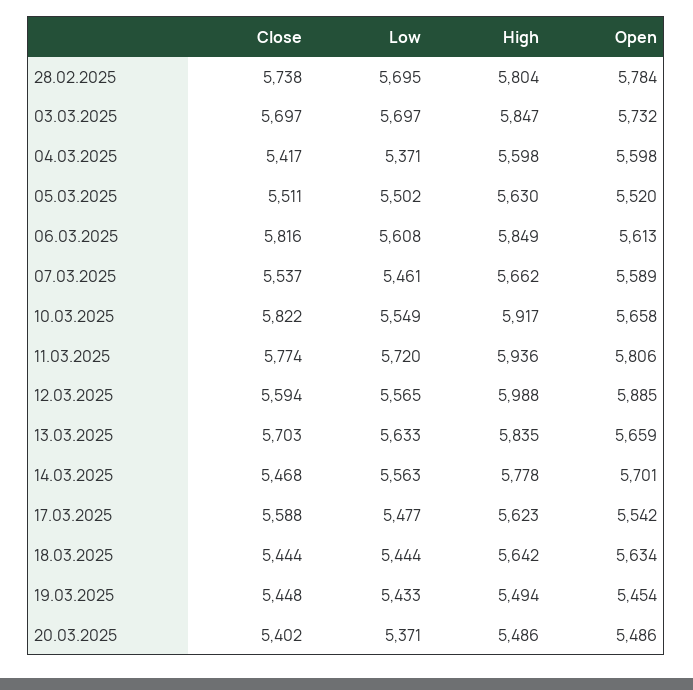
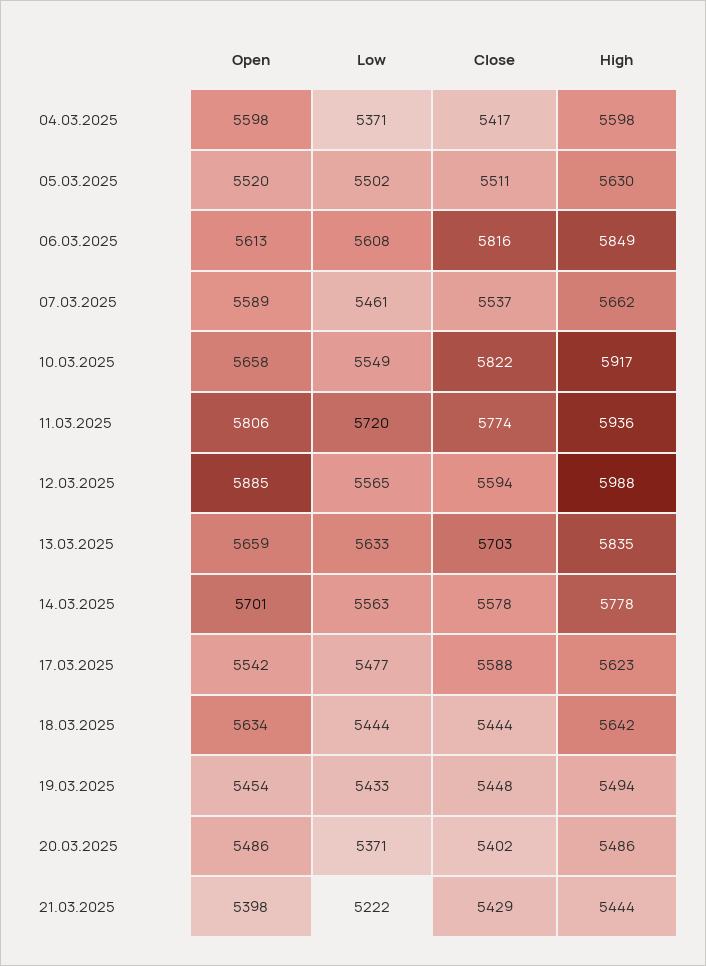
Close, 28.02.2025: 5738 -> none
Low, 28.02.2025: 5695 -> none
High, 28.02.2025: 5804 -> none
Open, 28.02.2025: 5784 -> none
Close, 03.03.2025: 5697 -> none
Low, 03.03.2025: 5697 -> none
High, 03.03.2025: 5847 -> none
Open, 03.03.2025: 5732 -> none
Close, 14.03.2025: 5468 -> 5578
Open, 21.03.2025: none -> 5398
Low, 21.03.2025: none -> 5222
Close, 21.03.2025: none -> 5429
High, 21.03.2025: none -> 5444

